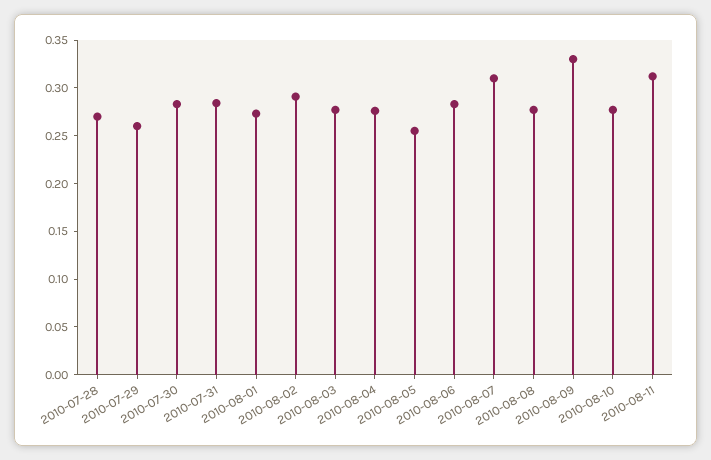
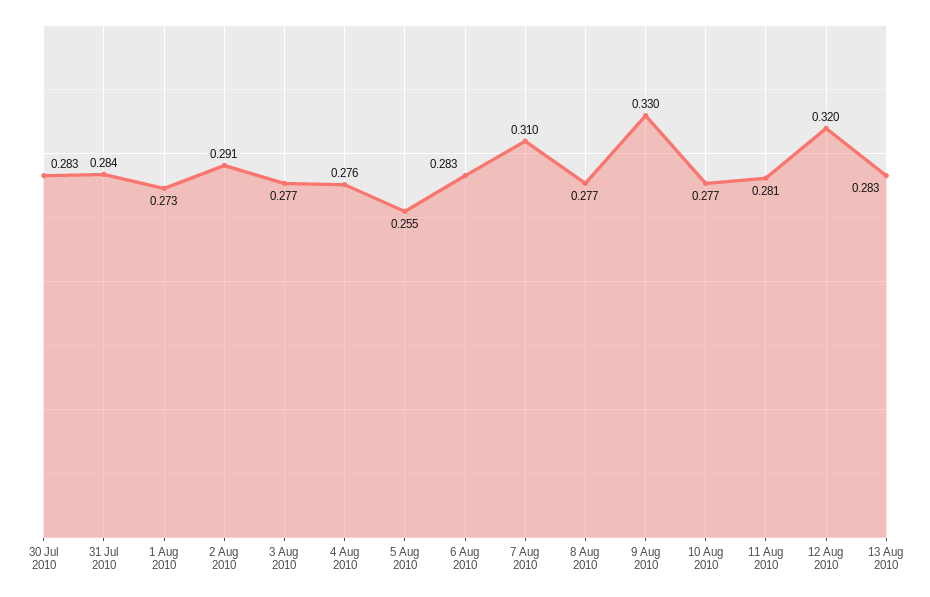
2010-07-28: 0.27 -> none
2010-07-29: 0.26 -> none
2010-08-11: 0.31 -> 0.281
12 Aug 2010: none -> 0.32
13 Aug 2010: none -> 0.283

